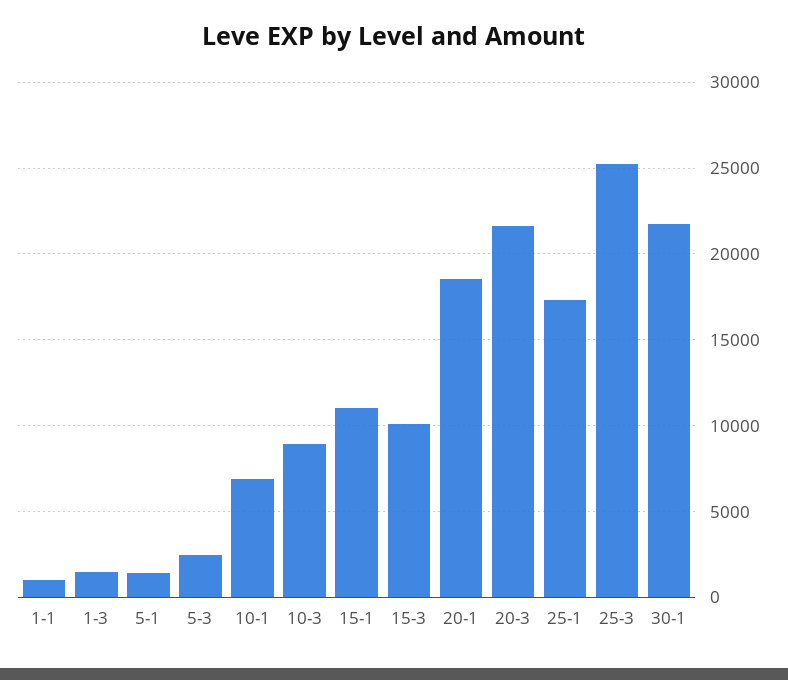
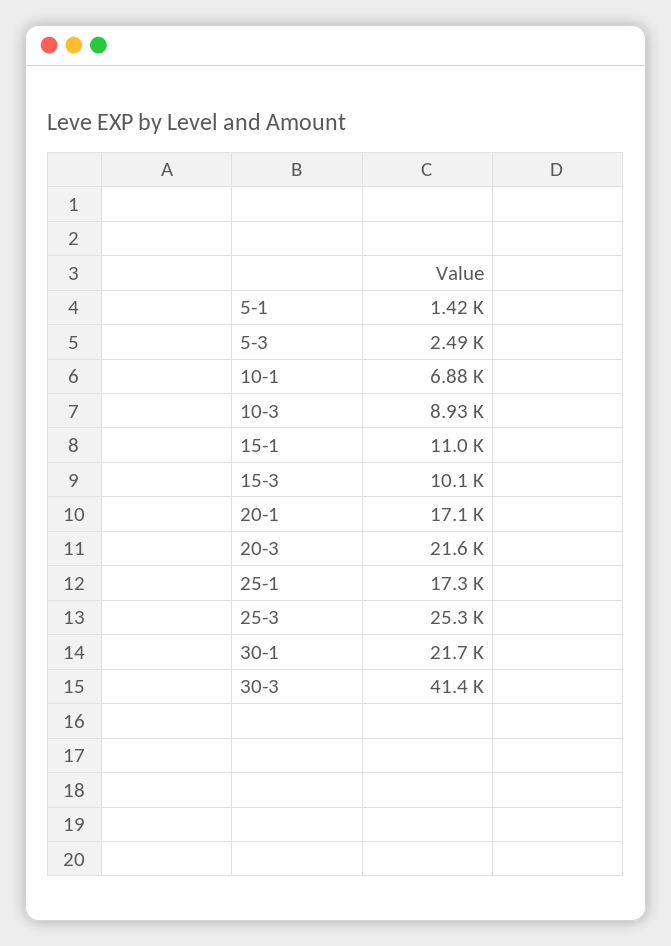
1-1: 1000 -> none
1-3: 1500 -> none
20-1: 18500 -> 17100
30-3: none -> 41400

